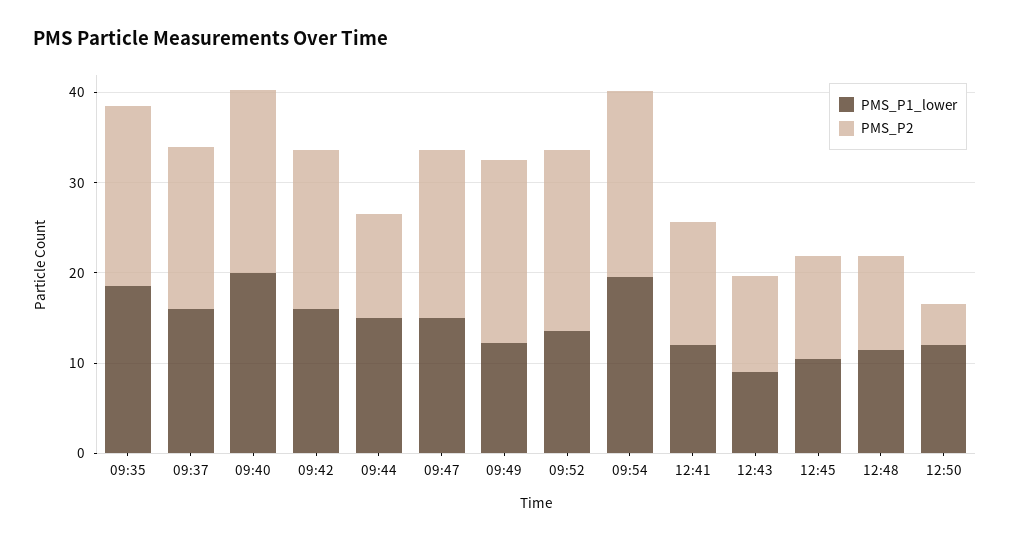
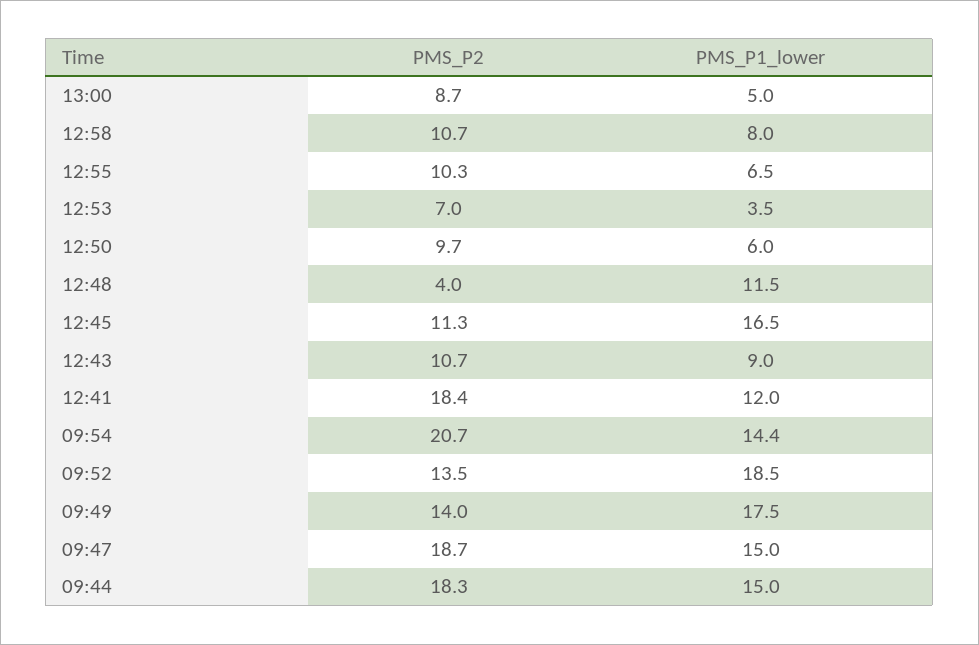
PMS_P1_lower, 09:35: 18 -> none
PMS_P2, 09:35: 20 -> none
PMS_P1_lower, 09:37: 16 -> none
PMS_P2, 09:37: 18 -> none
PMS_P1_lower, 09:40: 20 -> none
PMS_P2, 09:40: 20 -> none
PMS_P1_lower, 09:42: 16 -> none
PMS_P2, 09:42: 18 -> none
PMS_P2, 09:44: 12 -> 18.3
PMS_P1_lower, 09:49: 12 -> 17.5
PMS_P2, 09:49: 20 -> 14
PMS_P1_lower, 09:52: 14 -> 18.5
PMS_P2, 09:52: 20 -> 13.5
PMS_P1_lower, 09:54: 20 -> 14.4
PMS_P2, 12:41: 14 -> 18.4
PMS_P1_lower, 12:45: 10 -> 16.5
PMS_P2, 12:48: 10 -> 4
PMS_P1_lower, 12:50: 12 -> 6
PMS_P2, 12:50: 4 -> 9.7
PMS_P2, 13:00: none -> 8.7
PMS_P1_lower, 13:00: none -> 5
PMS_P2, 12:58: none -> 10.7
PMS_P1_lower, 12:58: none -> 8
PMS_P2, 12:55: none -> 10.3
PMS_P1_lower, 12:55: none -> 6.5
PMS_P2, 12:53: none -> 7
PMS_P1_lower, 12:53: none -> 3.5

